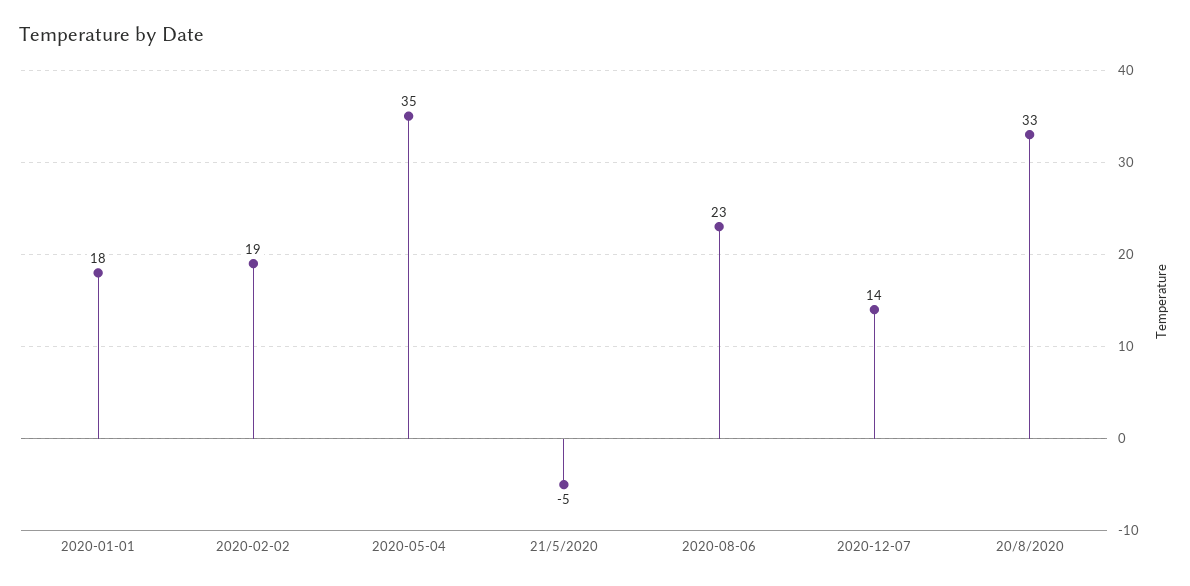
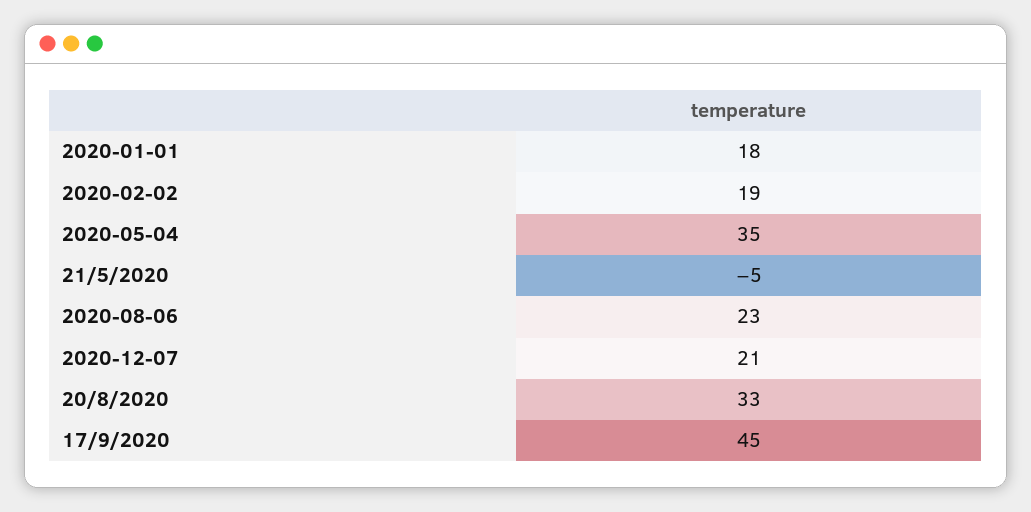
2020-12-07: 14 -> 21
17/9/2020: none -> 45

